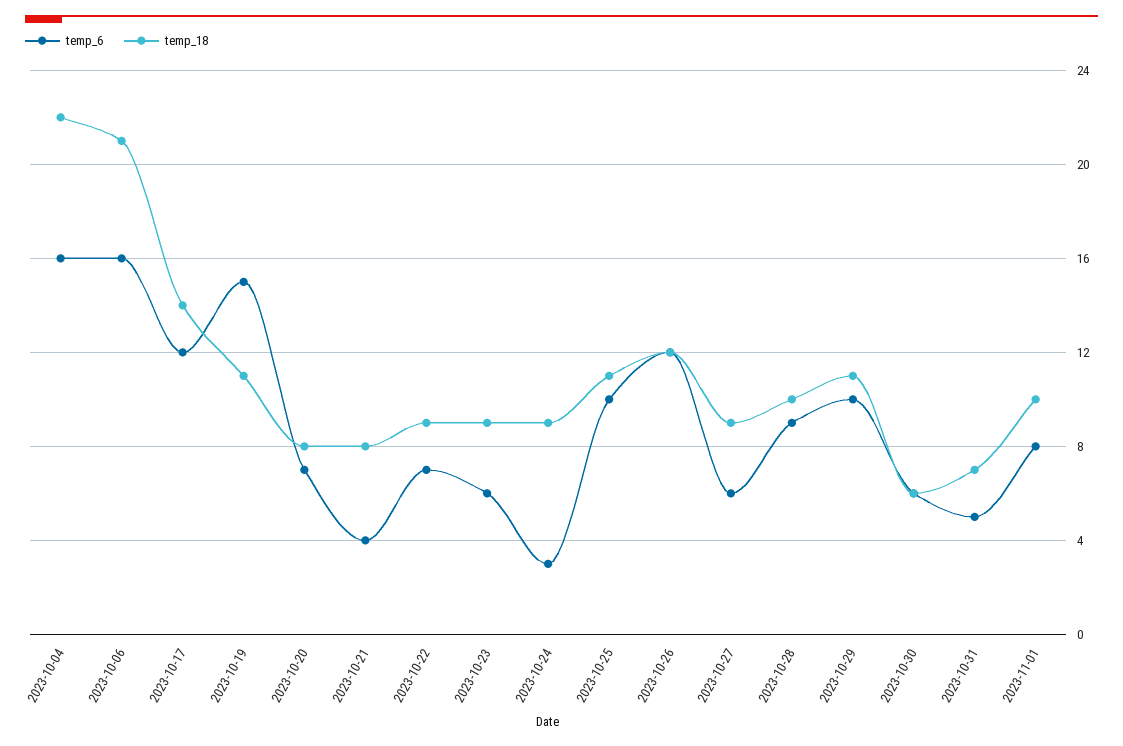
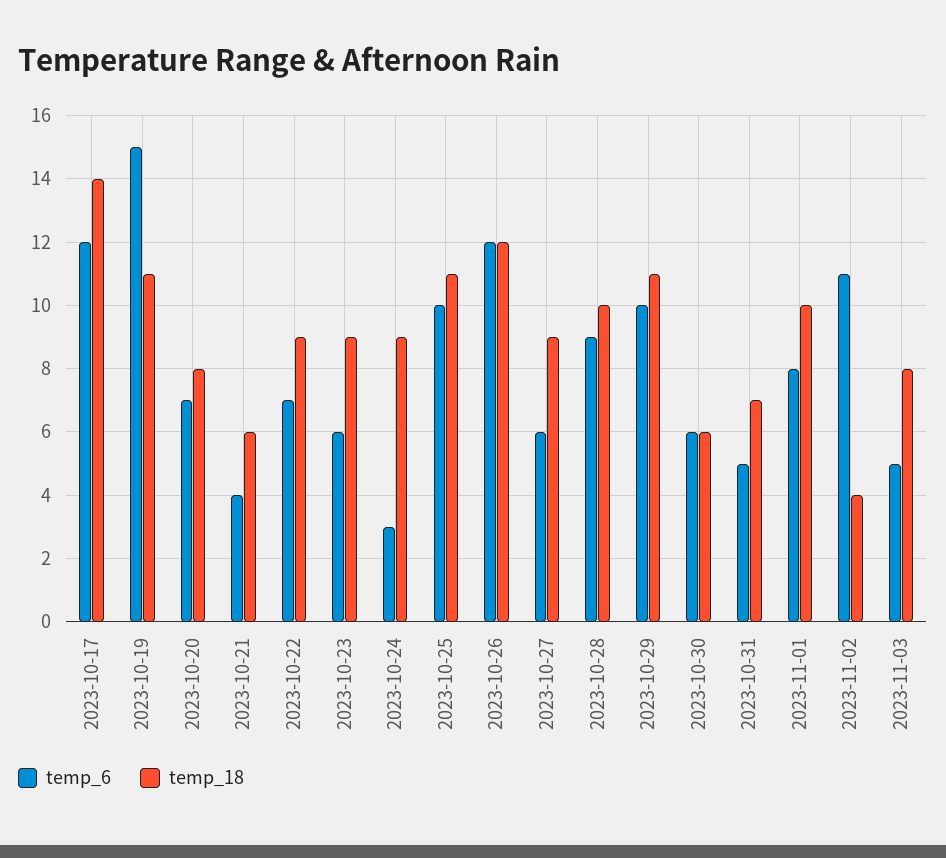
temp_6, 2023-10-04: 16 -> none
temp_18, 2023-10-04: 22 -> none
temp_6, 2023-10-06: 16 -> none
temp_18, 2023-10-06: 21 -> none
temp_18, 2023-10-21: 8 -> 6
temp_6, 2023-11-02: none -> 11
temp_18, 2023-11-02: none -> 4
temp_6, 2023-11-03: none -> 5
temp_18, 2023-11-03: none -> 8

